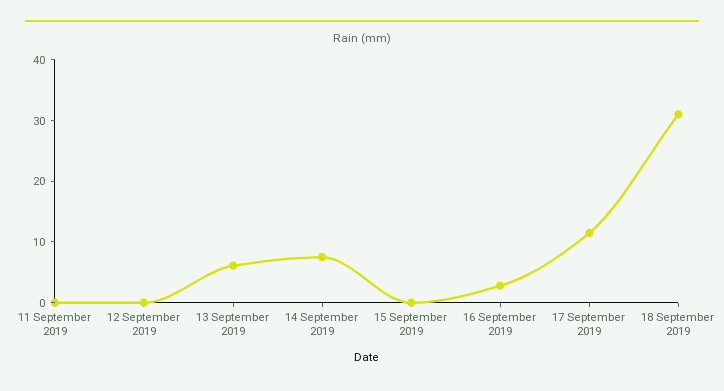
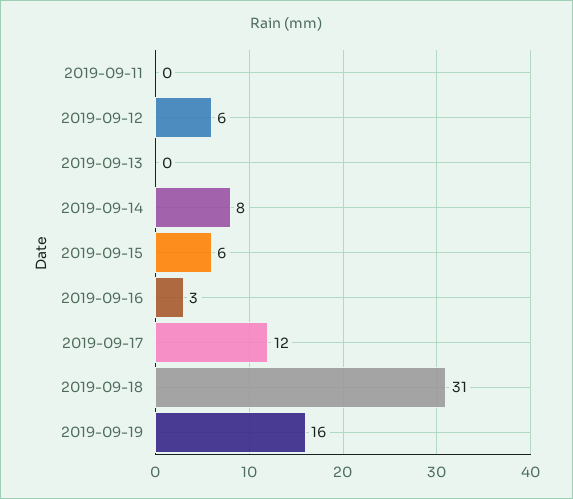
12 September 2019: 0 -> 6
13 September 2019: 6 -> 0
15 September 2019: 0 -> 6
2019-09-19: none -> 16

